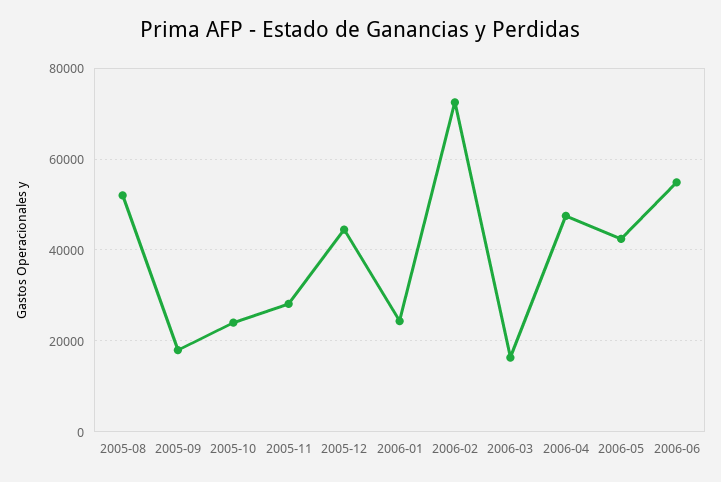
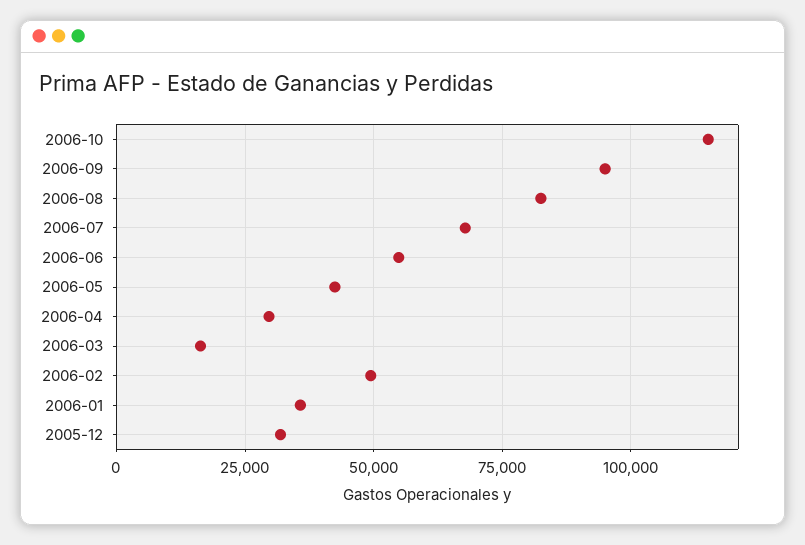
2005-08: 52000 -> none
2005-09: 18000 -> none
2005-10: 24000 -> none
2005-11: 28000 -> none
2005-12: 44000 -> 32500
2006-01: 24000 -> 35000
2006-02: 72000 -> 50000
2006-04: 48000 -> 30000
2006-10: none -> 115000
2006-09: none -> 95000
2006-08: none -> 82500
2006-07: none -> 67500

